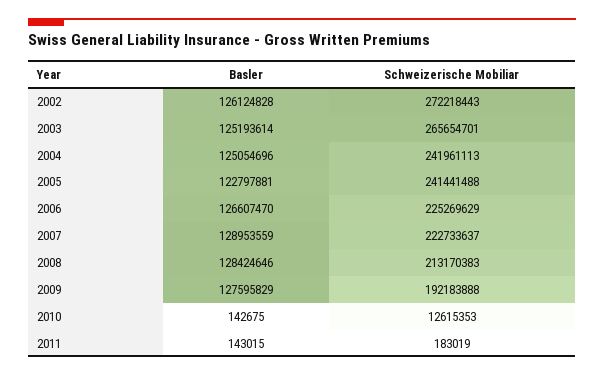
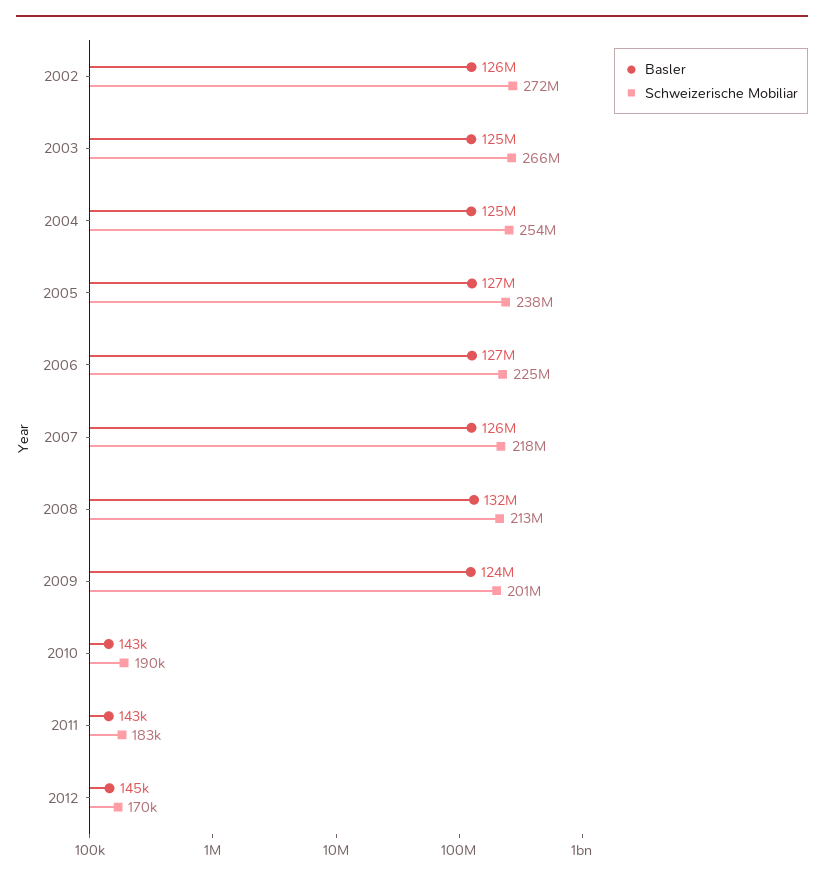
Schweizerische Mobiliar, 2004: 241961113 -> 254000000
Basler, 2005: 122797881 -> 127000000
Schweizerische Mobiliar, 2005: 241441488 -> 238000000
Basler, 2007: 128953559 -> 126000000
Schweizerische Mobiliar, 2007: 222733637 -> 218000000
Basler, 2008: 128424646 -> 132000000
Basler, 2009: 127595829 -> 124000000
Schweizerische Mobiliar, 2009: 192183888 -> 201000000
Schweizerische Mobiliar, 2010: 12615353 -> 190000
Basler, 2012: none -> 145000
Schweizerische Mobiliar, 2012: none -> 170000

